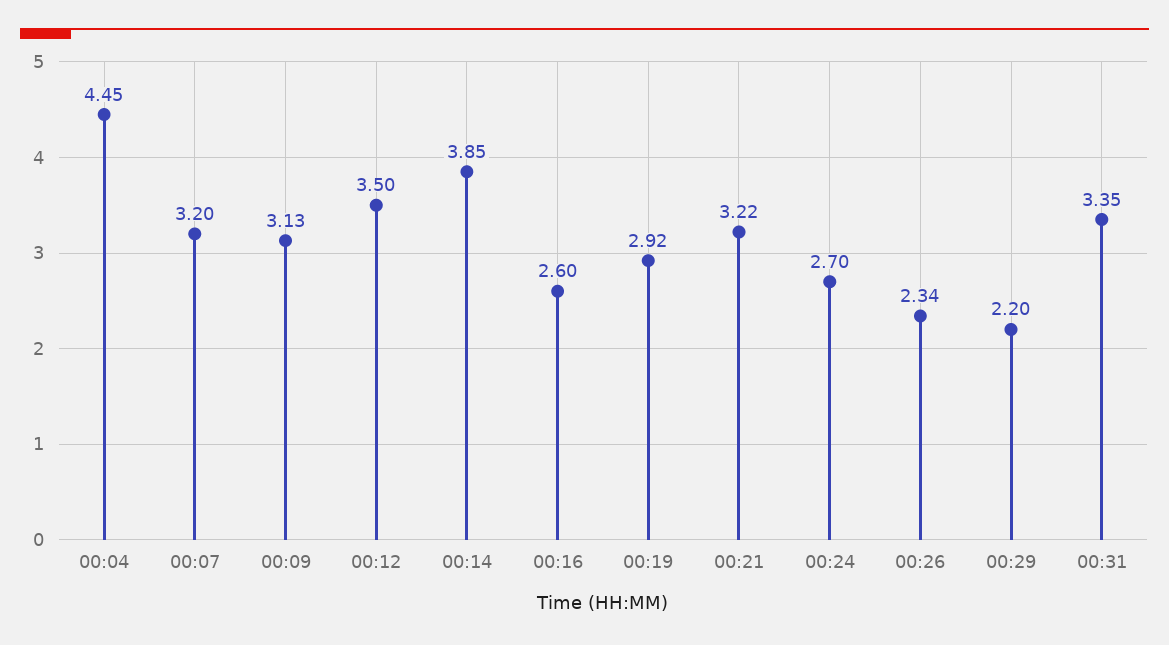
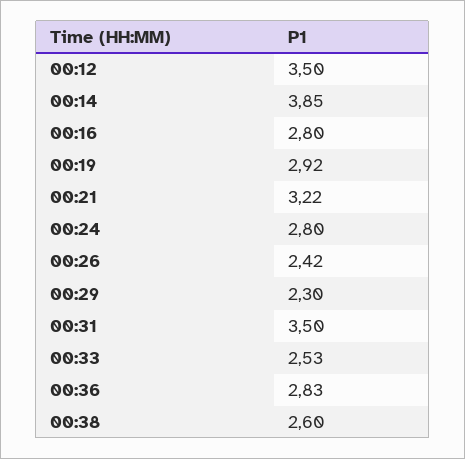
00:04: 4.45 -> none
00:07: 3.2 -> none
00:09: 3.13 -> none
00:16: 2.6 -> 2.8
00:24: 2.7 -> 2.8
00:26: 2.34 -> 2.42
00:29: 2.2 -> 2.3
00:31: 3.35 -> 3.5
00:33: none -> 2.53
00:36: none -> 2.83
00:38: none -> 2.6

